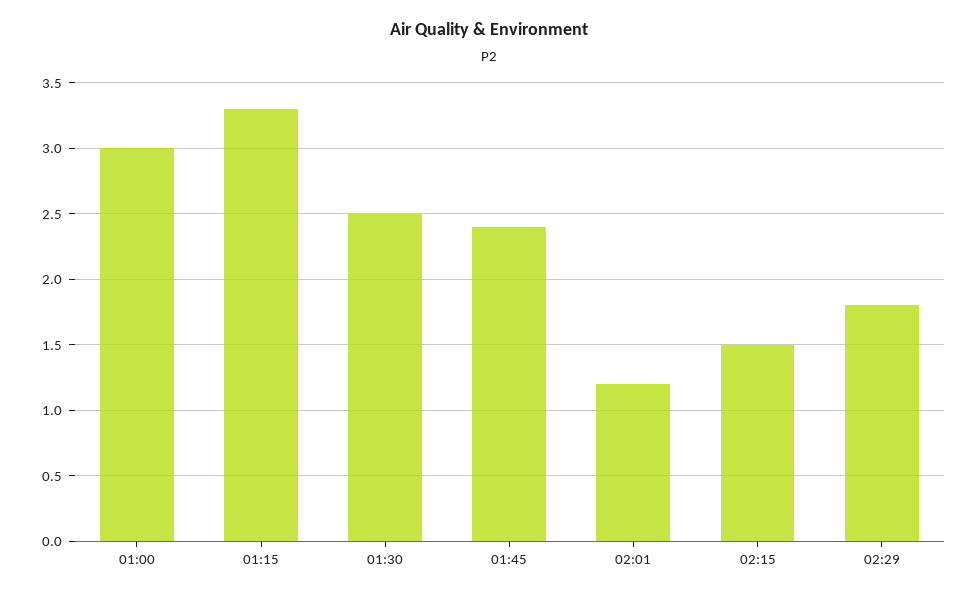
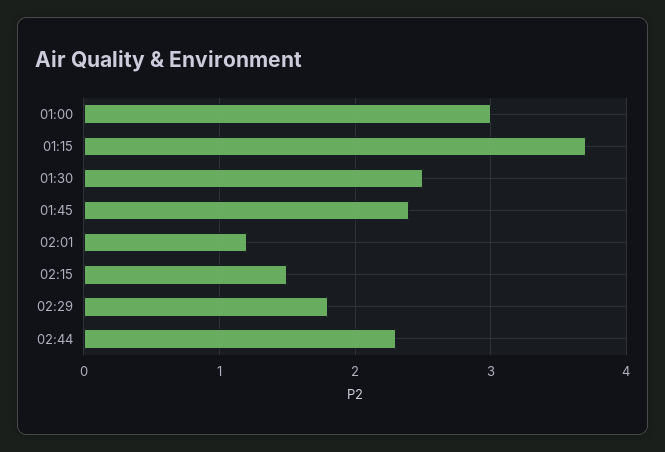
01:15: 3.3 -> 3.7
02:44: none -> 2.3

